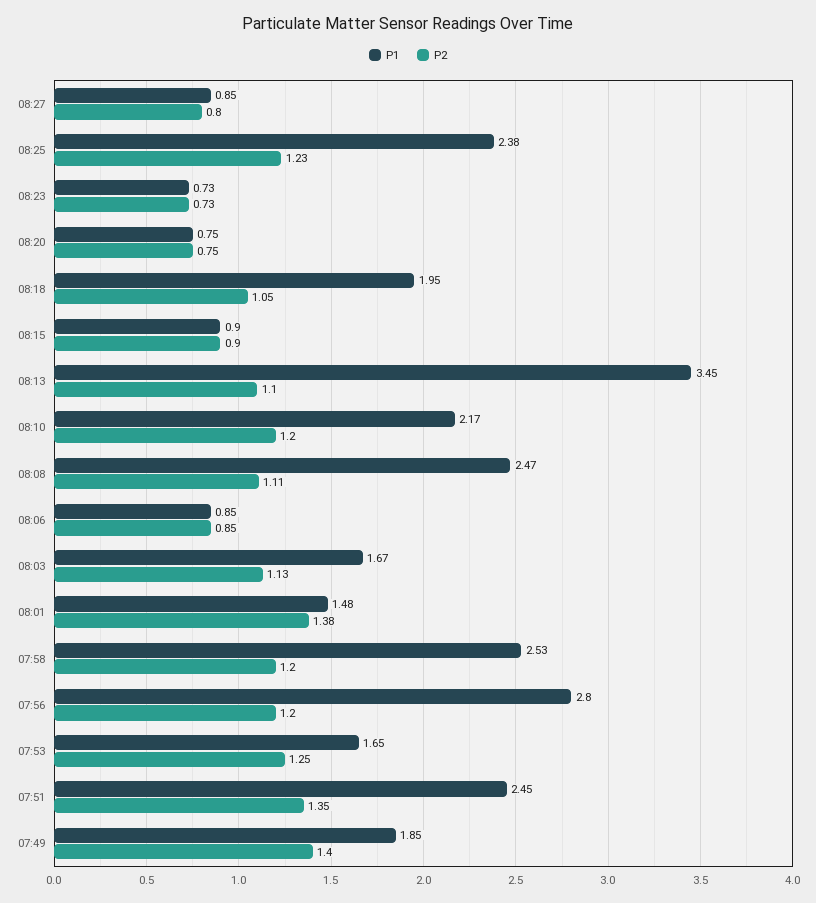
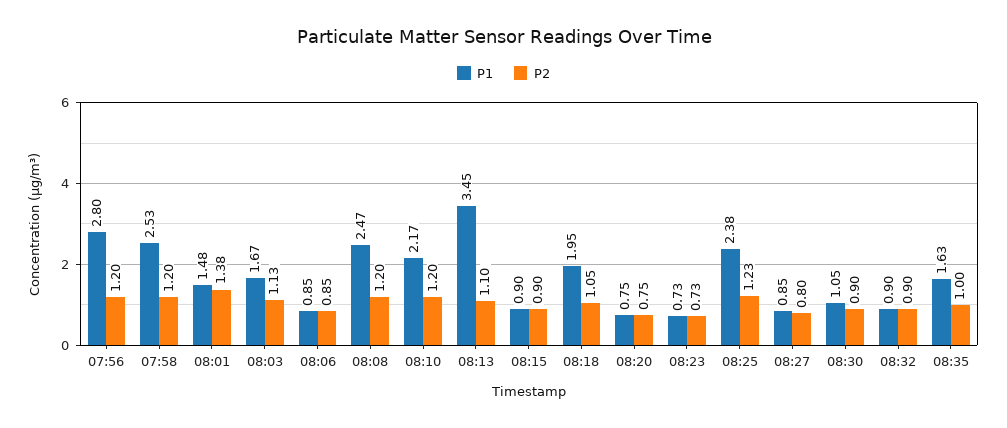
P2, 08:08: 1.11 -> 1.2
P1, 07:53: 1.65 -> none
P2, 07:53: 1.25 -> none
P1, 07:51: 2.45 -> none
P2, 07:51: 1.35 -> none
P1, 07:49: 1.85 -> none
P2, 07:49: 1.4 -> none
P1, 08:30: none -> 1.05
P2, 08:30: none -> 0.9
P1, 08:32: none -> 0.9
P2, 08:32: none -> 0.9
P1, 08:35: none -> 1.63
P2, 08:35: none -> 1

